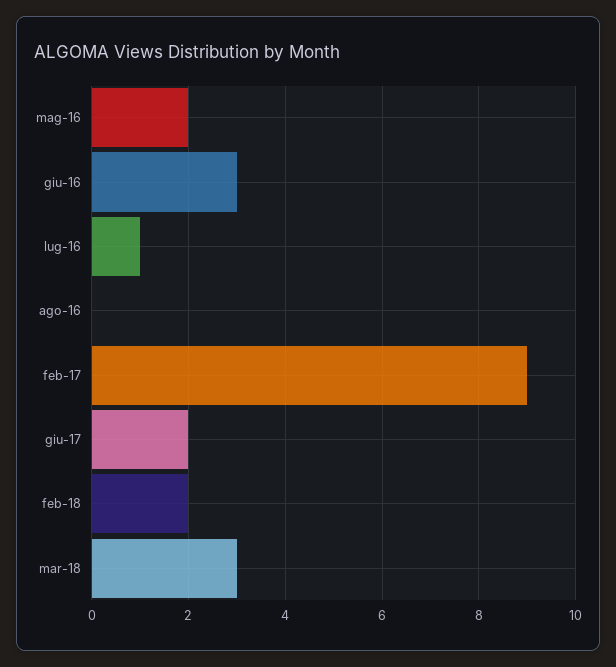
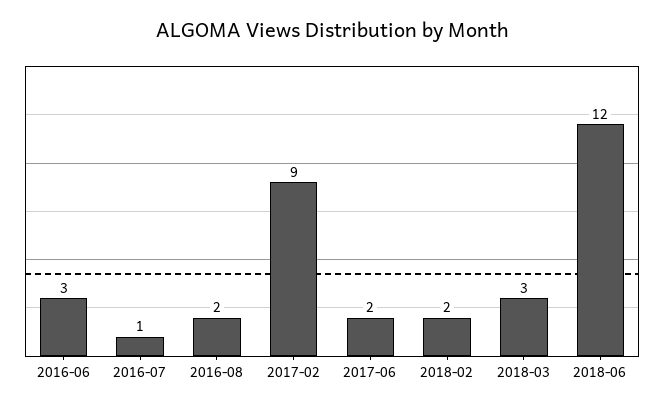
mag-16: 2 -> none
ago-16: 0 -> 2
2018-06: none -> 12

